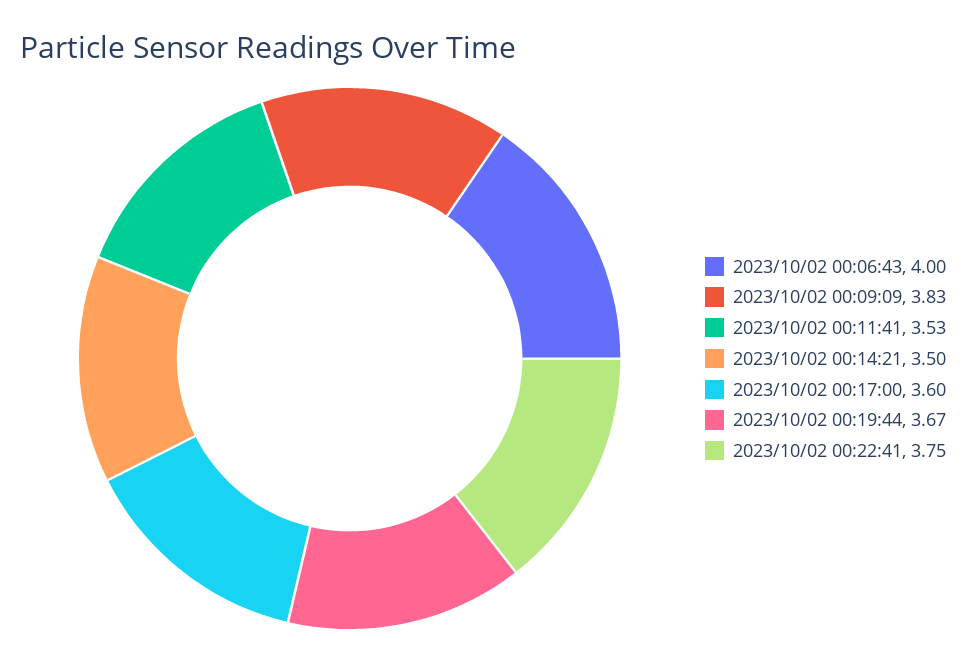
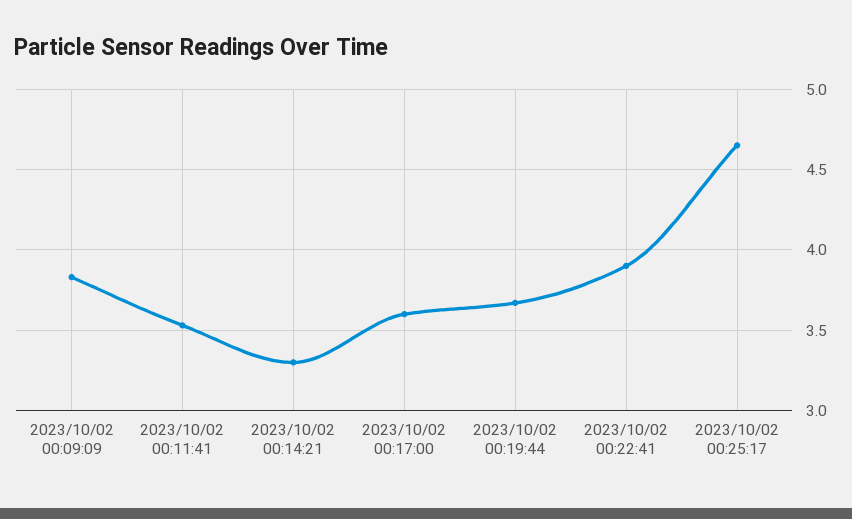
2023/10/02 00:06:43: 4 -> none
2023/10/02 00:14:21: 3.5 -> 3.3
2023/10/02 00:22:41: 3.75 -> 3.9
2023/10/02 00:25:17: none -> 4.65

